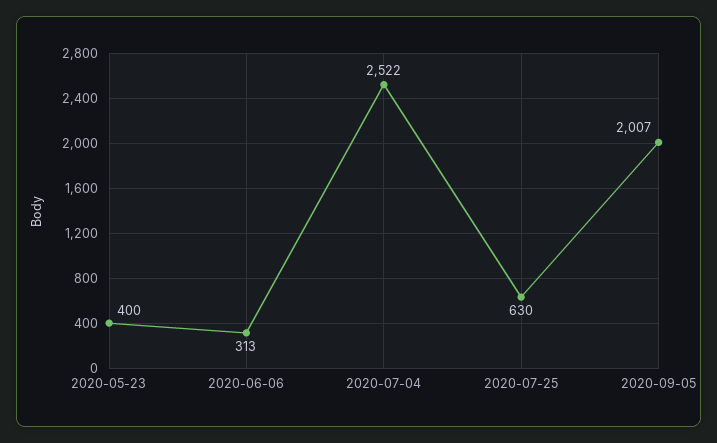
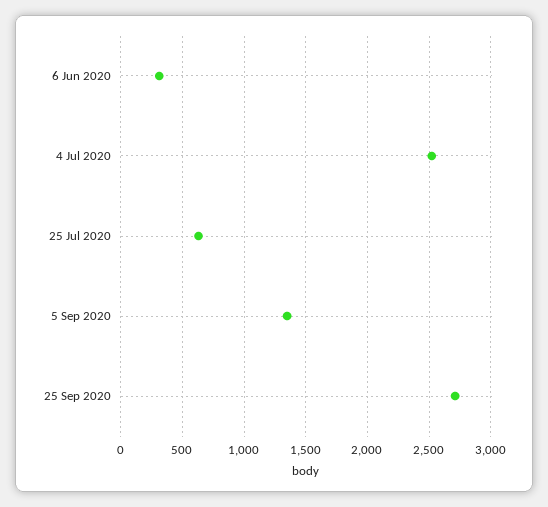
2020-05-23: 400 -> none
2020-09-05: 2007 -> 1350
25 Sep 2020: none -> 2700

